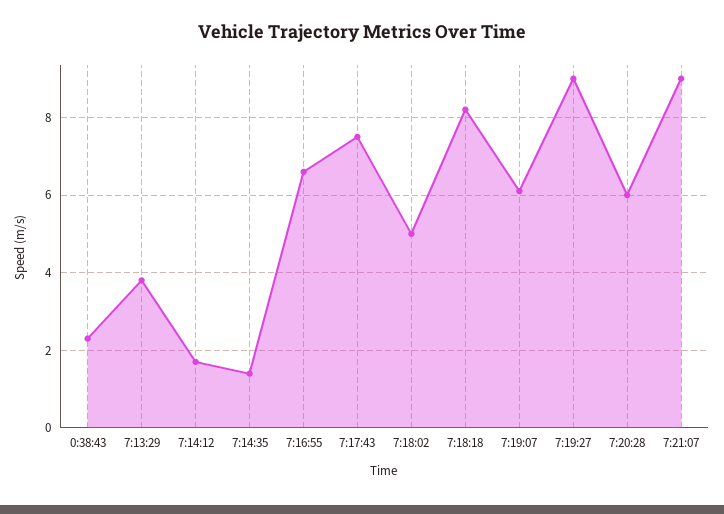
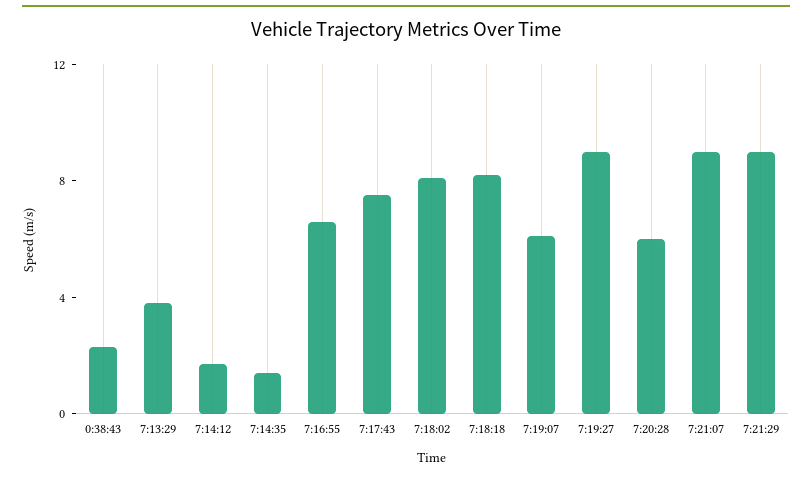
7:18:02: 5 -> 8
7:21:29: none -> 9

